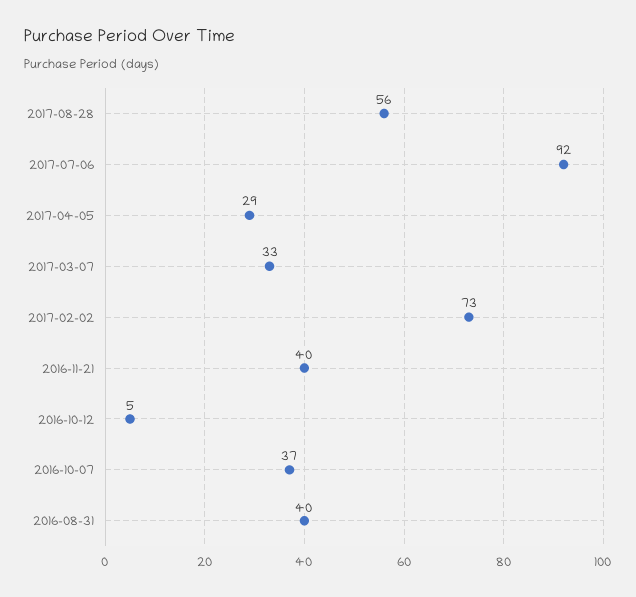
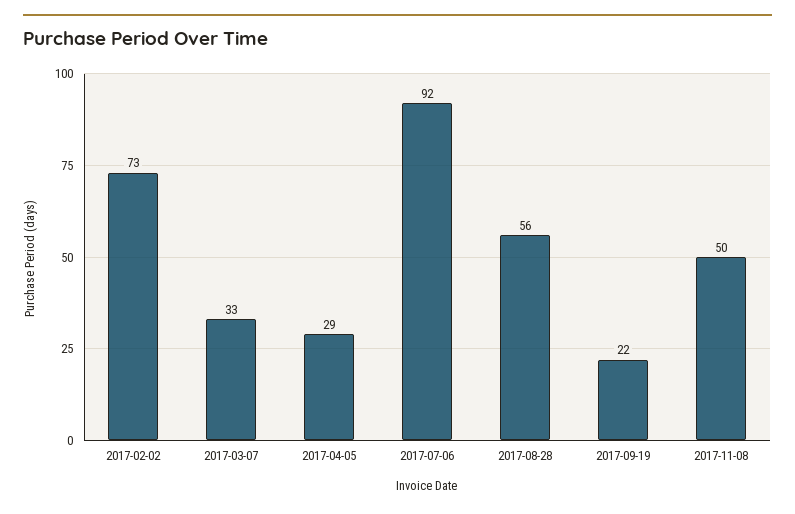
2016-11-21: 40 -> none
2016-10-12: 5 -> none
2016-10-07: 37 -> none
2016-08-31: 40 -> none
2017-09-19: none -> 22
2017-11-08: none -> 50

